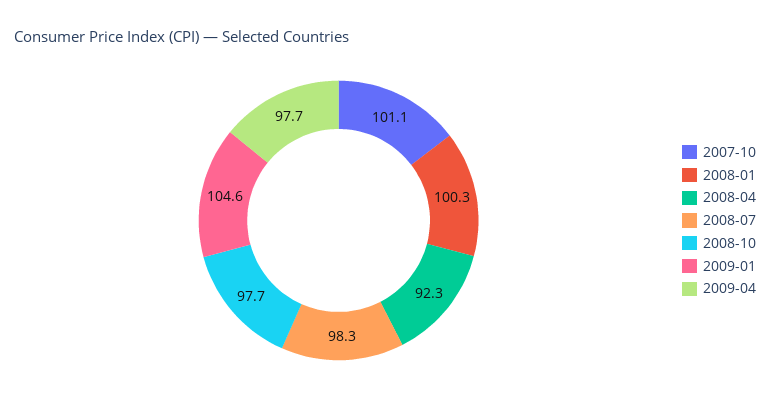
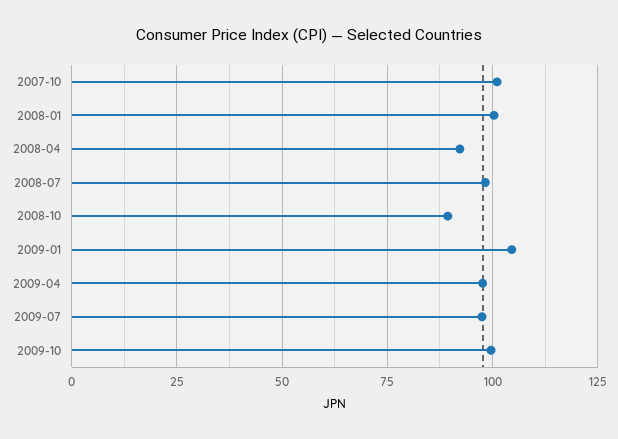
2008-10: 97.7 -> 90
2009-07: none -> 97.5
2009-10: none -> 100

